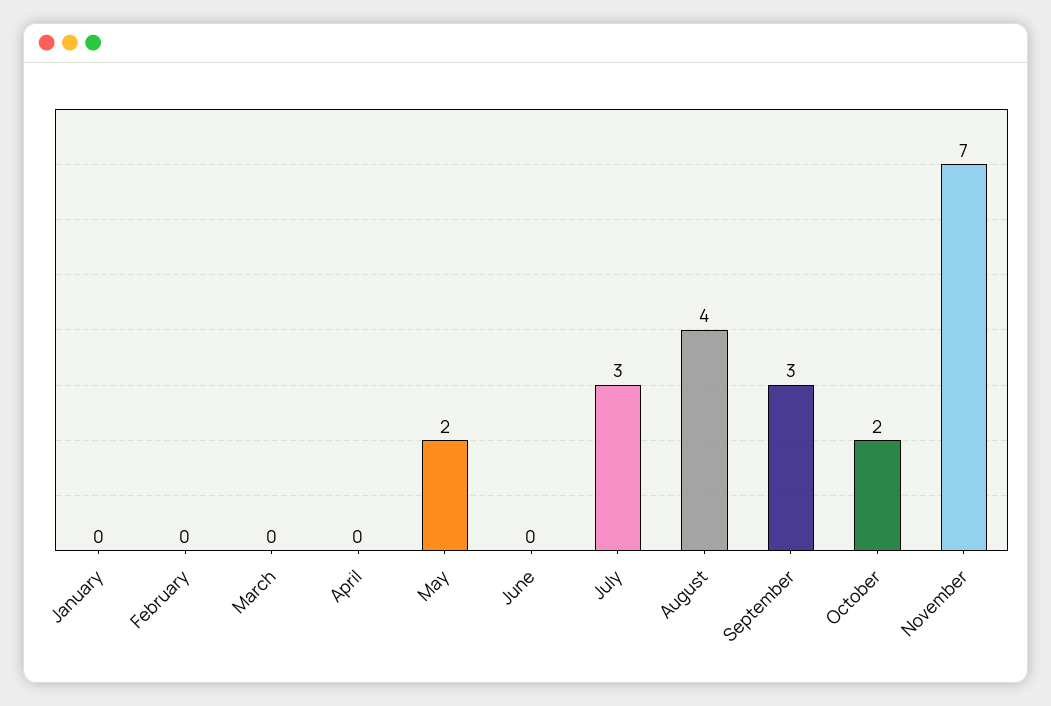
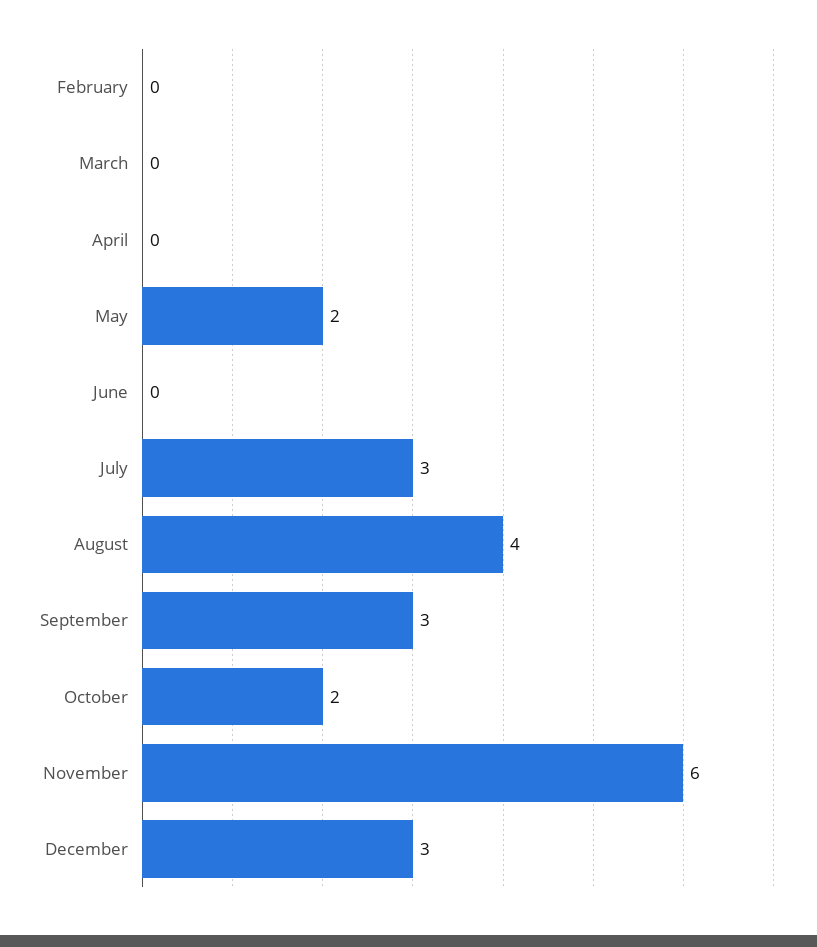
January: 0 -> none
November: 7 -> 6
December: none -> 3

